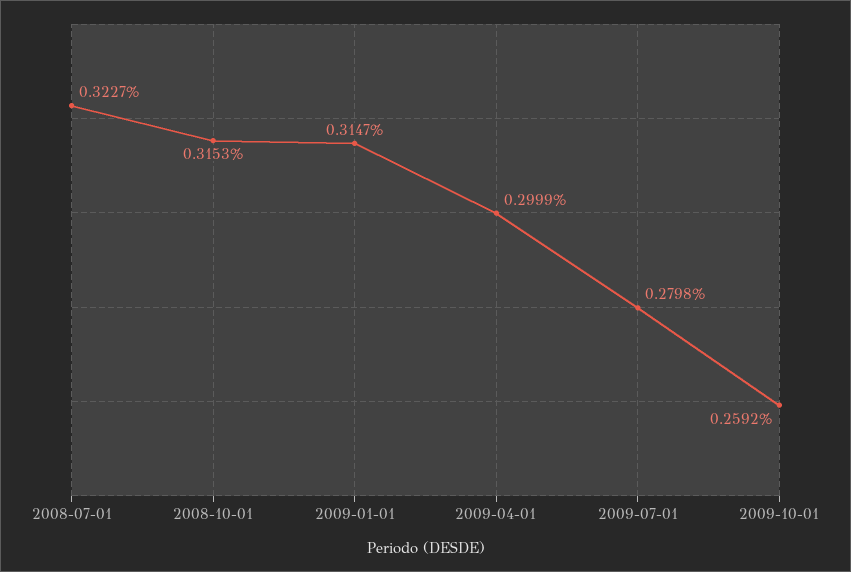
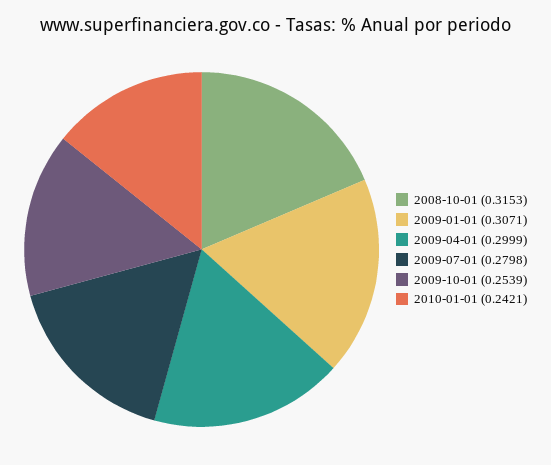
2008-07-01: 0.3227 -> none
2009-01-01: 0.3147 -> 0.3071
2009-10-01: 0.2592 -> 0.2539
2010-01-01: none -> 0.2421

